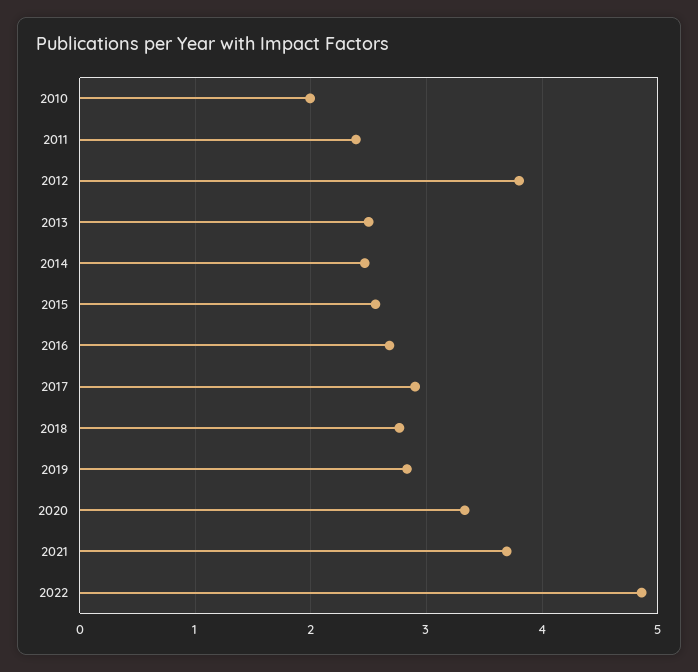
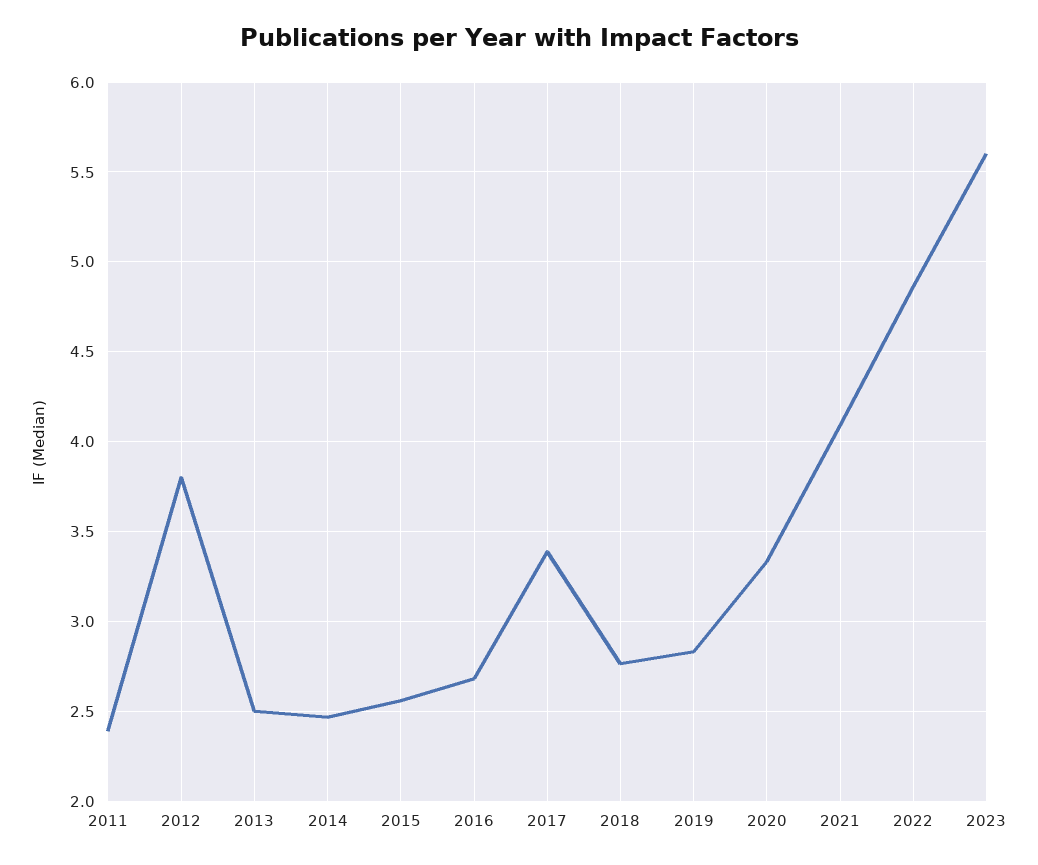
2010: 2 -> none
2017: 2.9 -> 3.4
2021: 3.7 -> 4.1
2023: none -> 5.6

